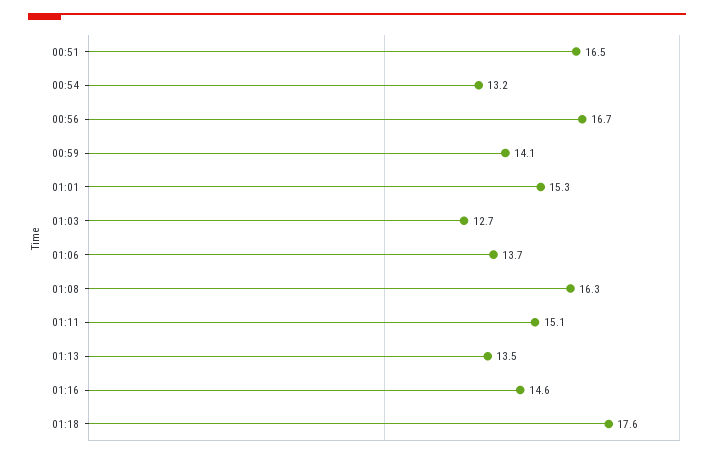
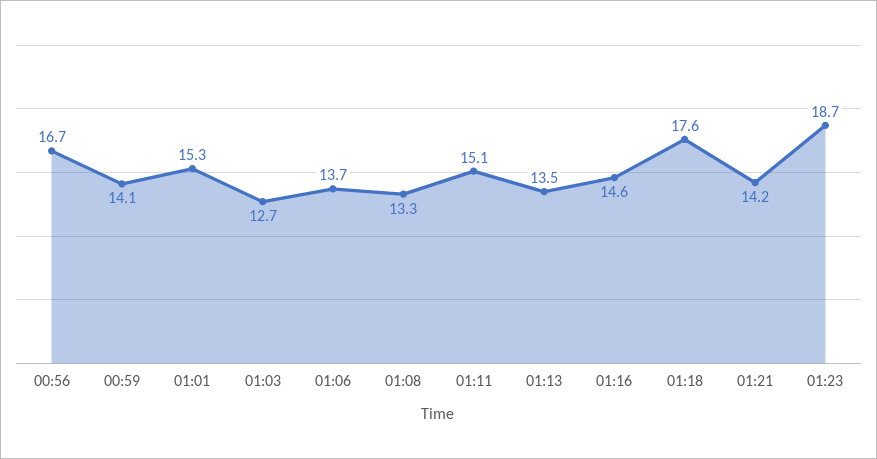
00:51: 16.5 -> none
00:54: 13.2 -> none
01:08: 16.3 -> 13.3
01:21: none -> 14.2
01:23: none -> 18.7

